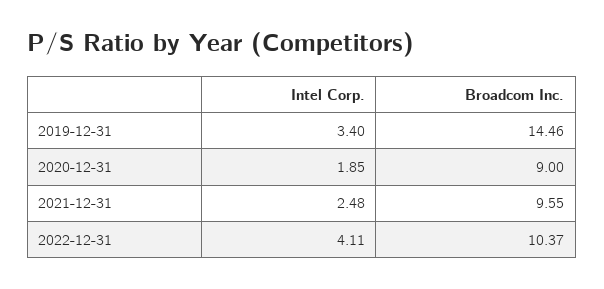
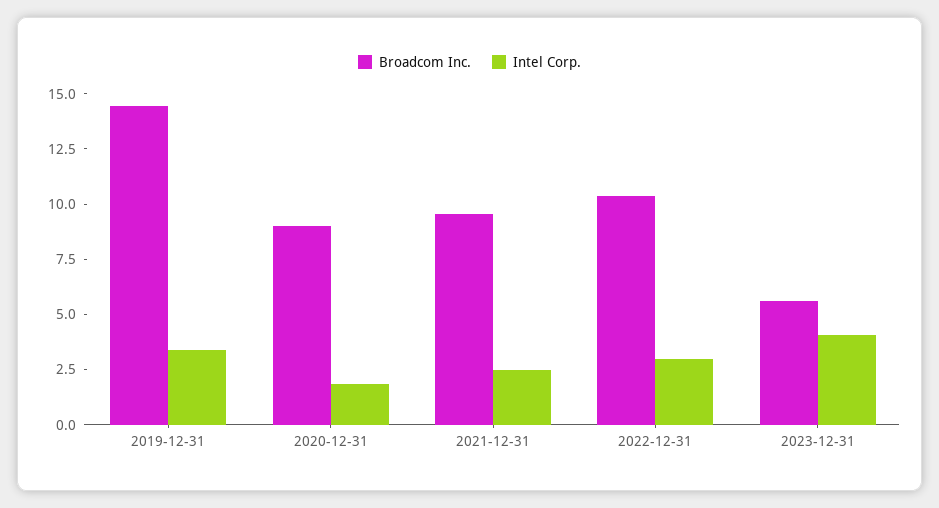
Intel Corp., 2022-12-31: 4.11 -> 3
Broadcom Inc., 2023-12-31: none -> 5.5
Intel Corp., 2023-12-31: none -> 4

